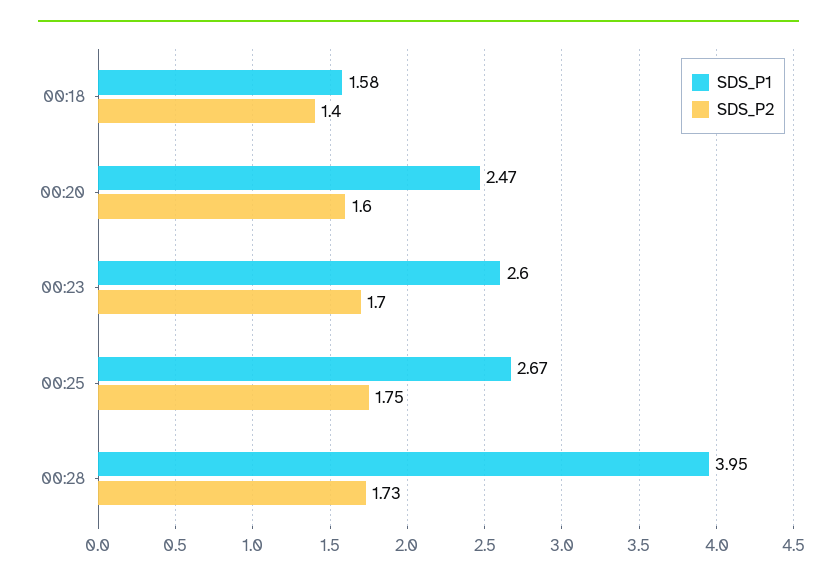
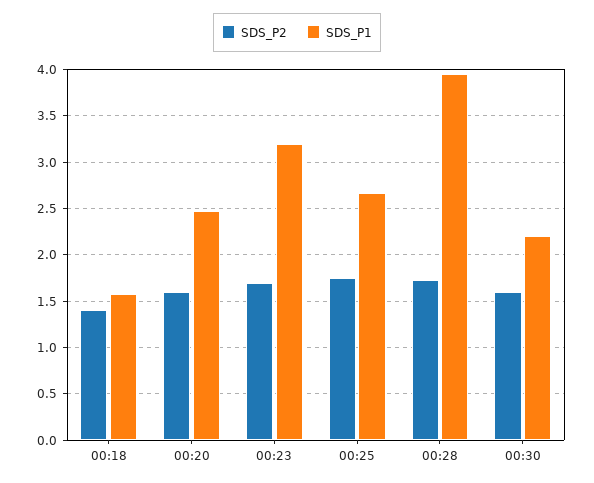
SDS_P1, 00:23: 2.6 -> 3.2
SDS_P2, 00:30: none -> 1.6
SDS_P1, 00:30: none -> 2.2

